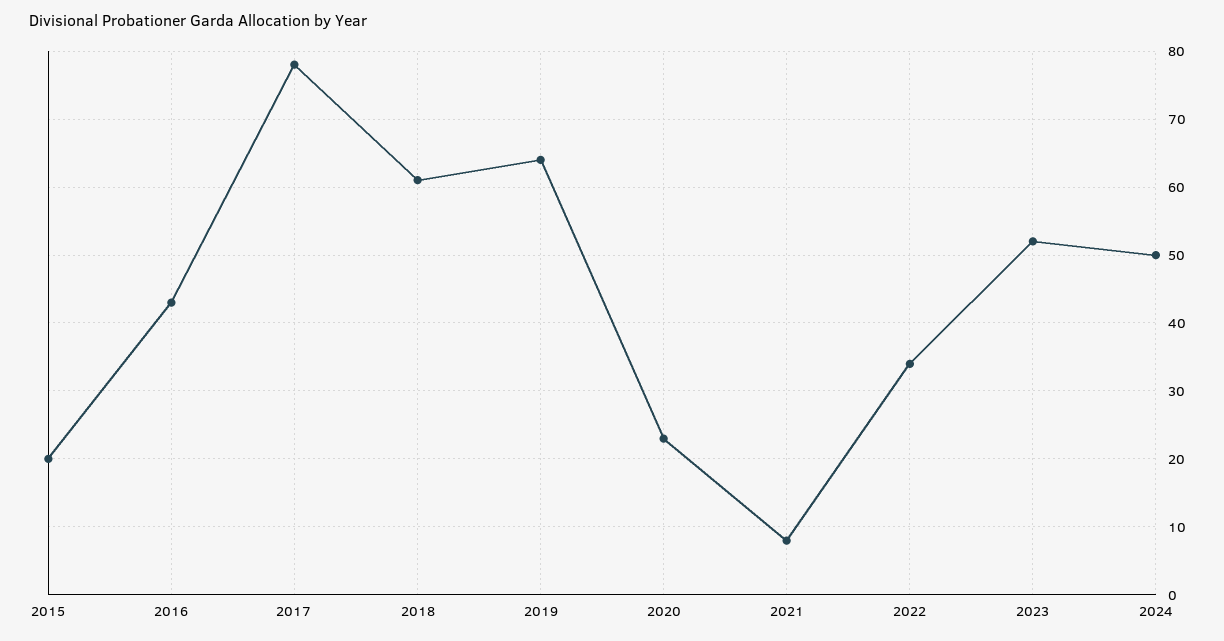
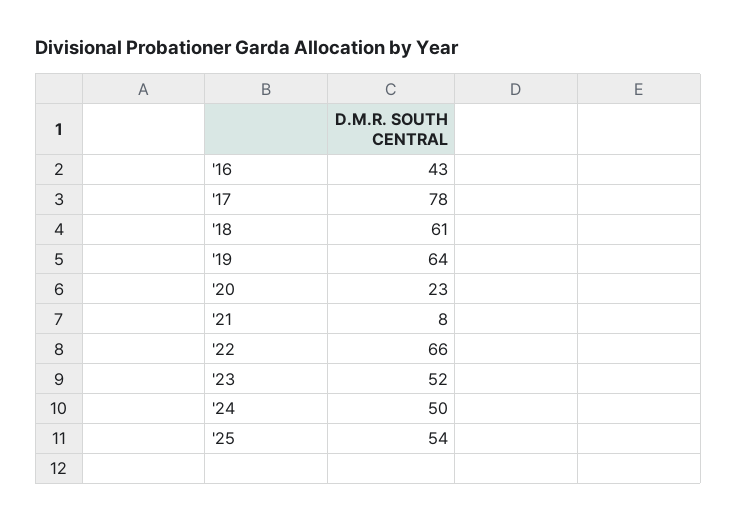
2015: 20 -> none
2022: 34 -> 66
'25: none -> 54

